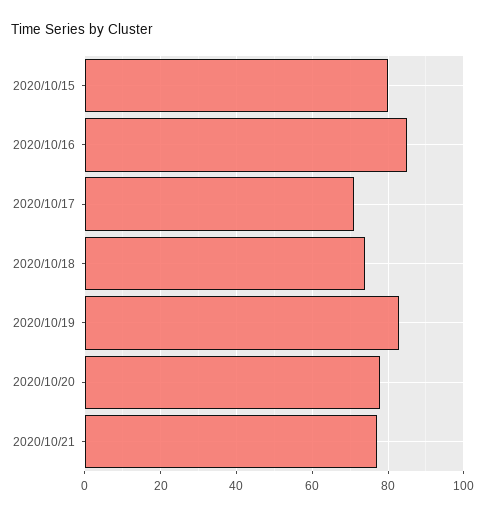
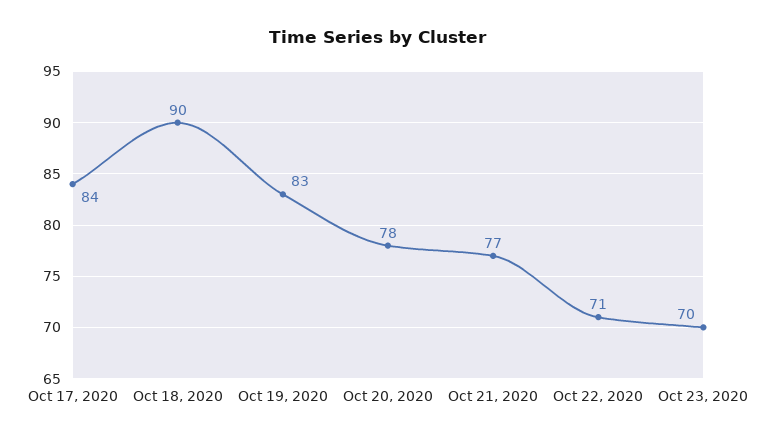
2020/10/15: 80 -> none
2020/10/16: 85 -> none
2020/10/17: 70 -> 84
2020/10/18: 75 -> 90
Oct 22, 2020: none -> 71
Oct 23, 2020: none -> 70

